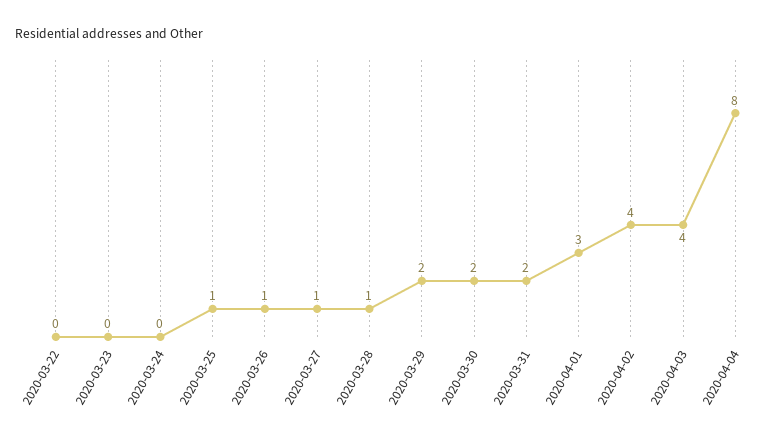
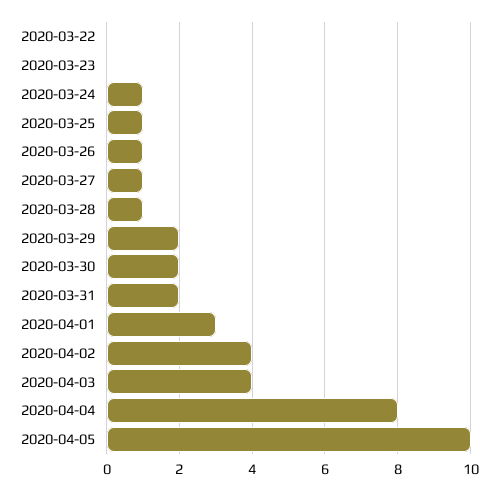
2020-03-24: 0 -> 1
2020-04-05: none -> 10

